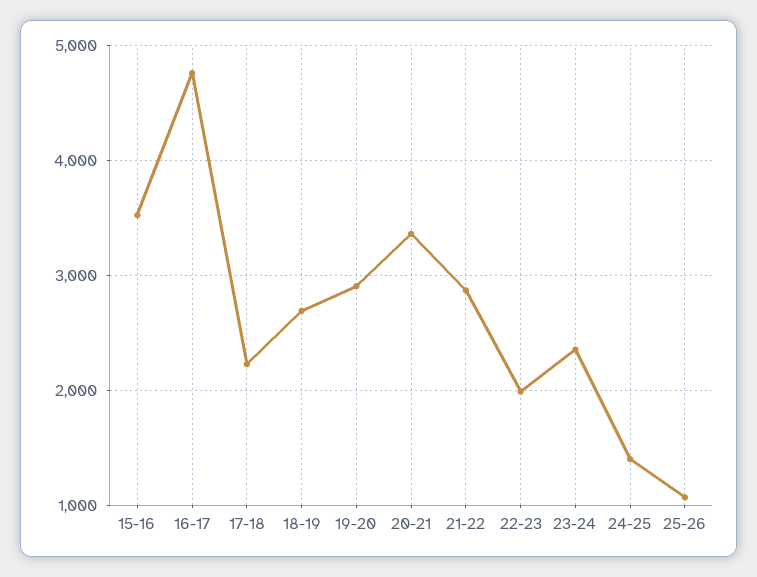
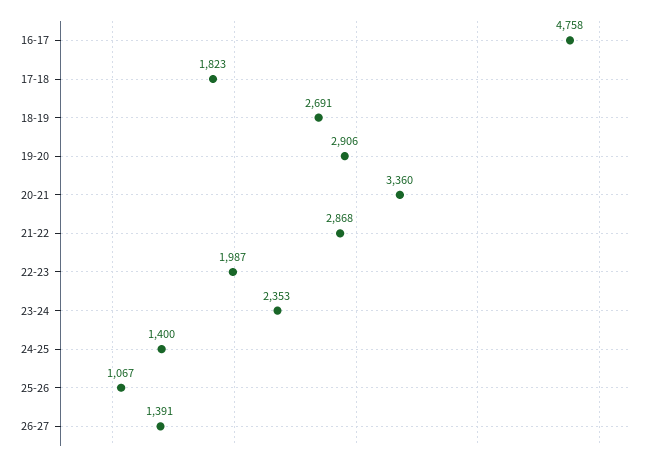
15-16: 3500 -> none
17-18: 2200 -> 1823
26-27: none -> 1391

